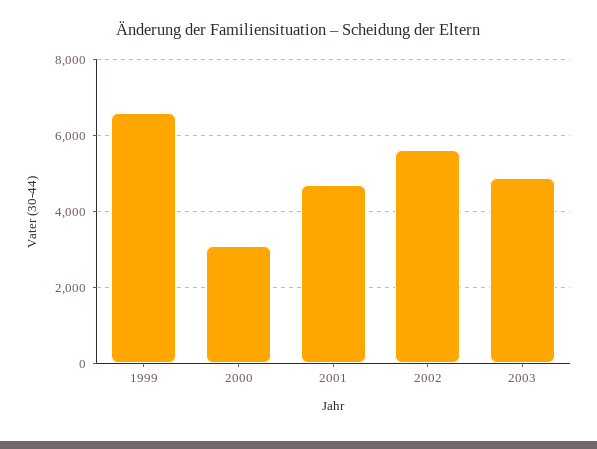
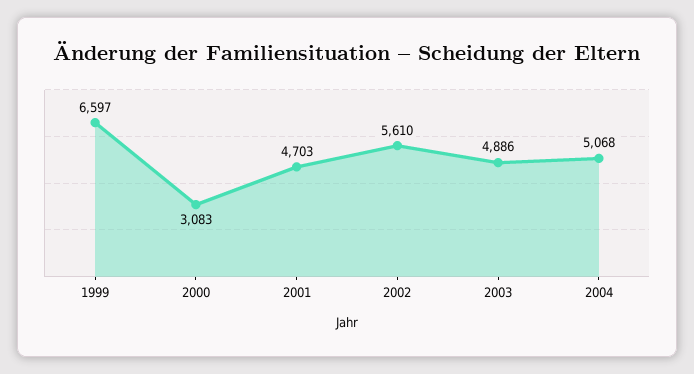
2004: none -> 5068

